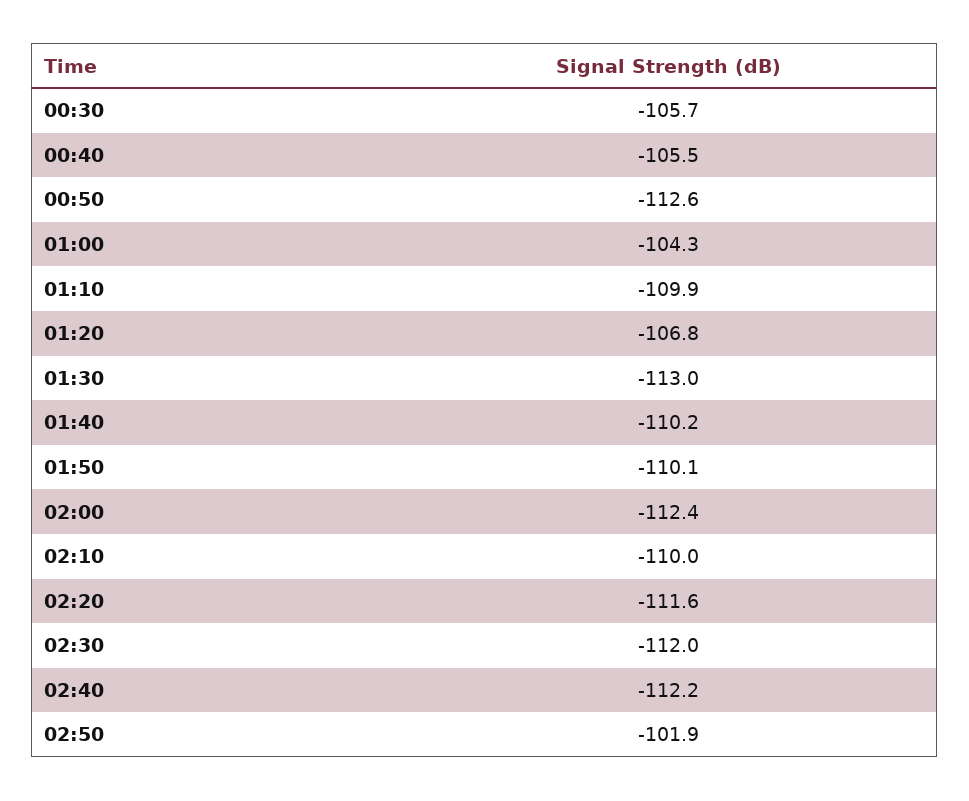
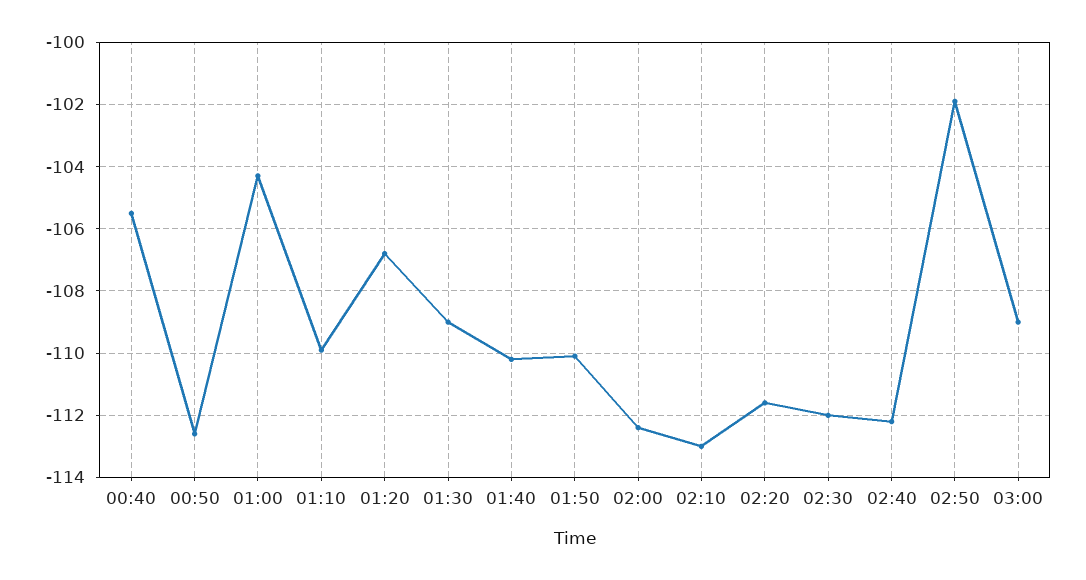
00:30: -105.7 -> none
01:30: -113 -> -109
02:10: -110 -> -113
03:00: none -> -109

